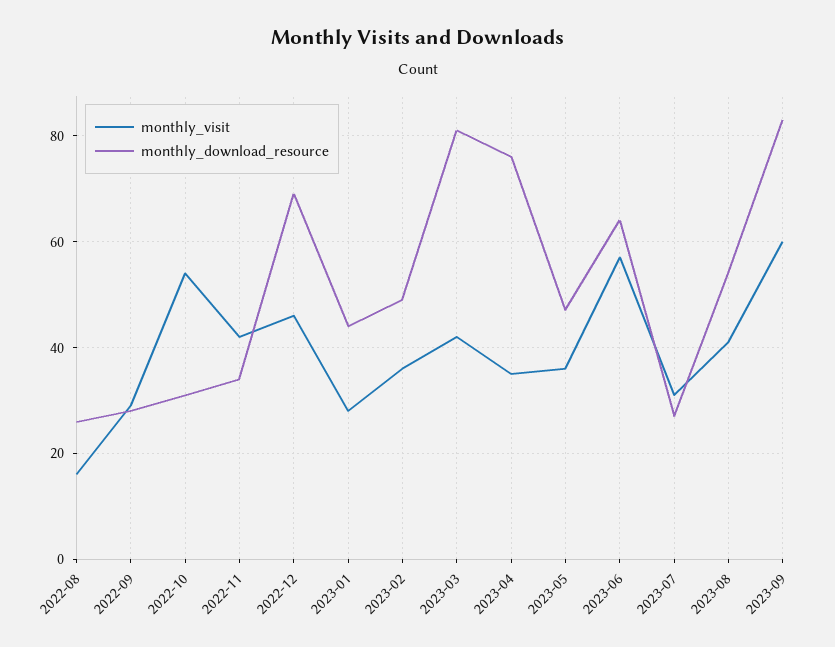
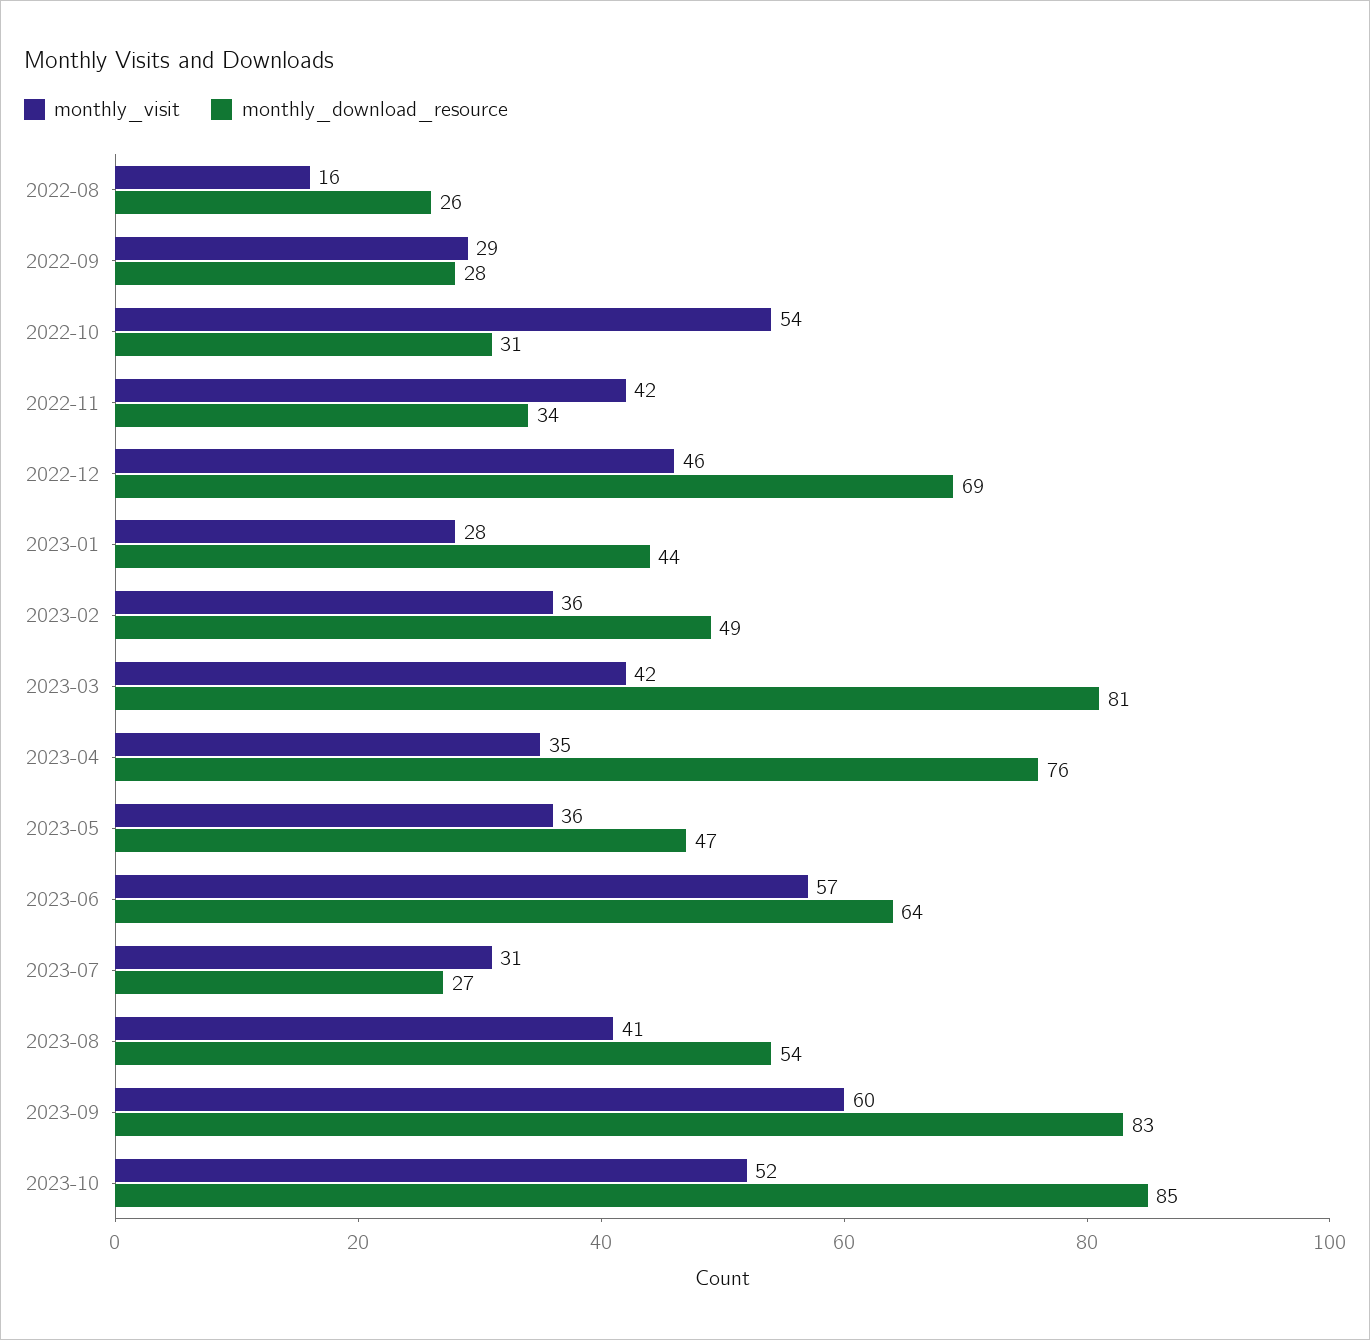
monthly_visit, 2023-10: none -> 52
monthly_download_resource, 2023-10: none -> 85

